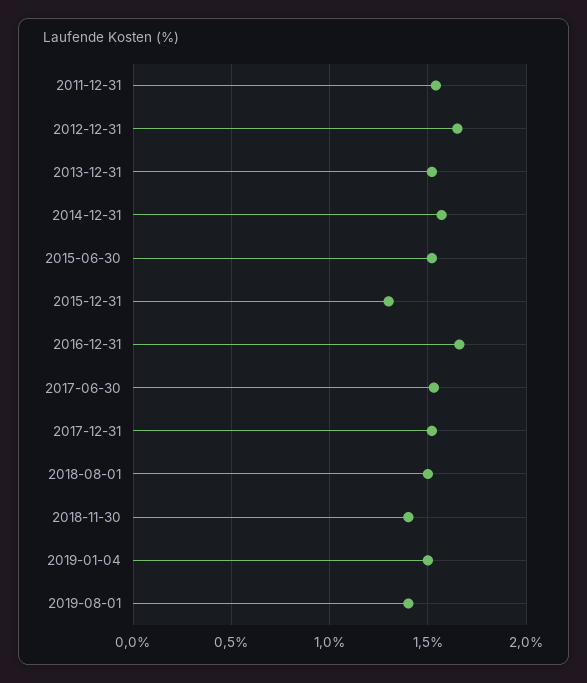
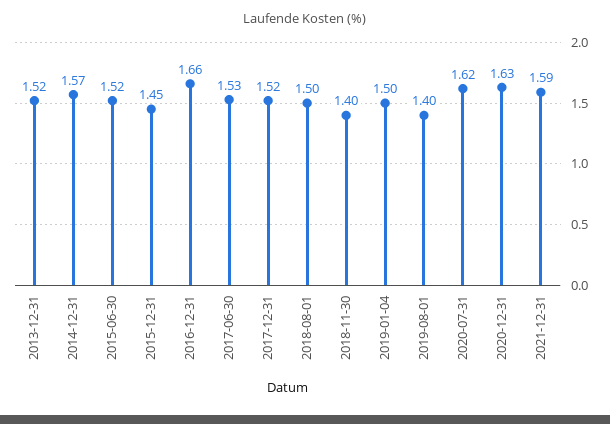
2011-12-31: 1.55 -> none
2012-12-31: 1.65 -> none
2015-12-31: 1.3 -> 1.45
2020-07-31: none -> 1.62
2020-12-31: none -> 1.63
2021-12-31: none -> 1.59

